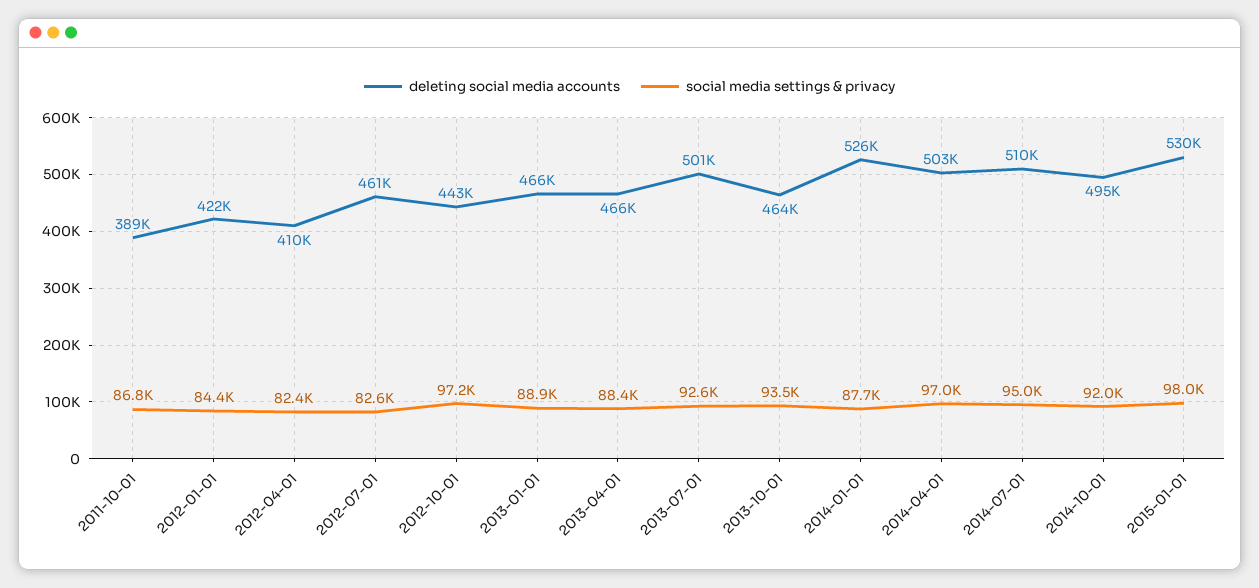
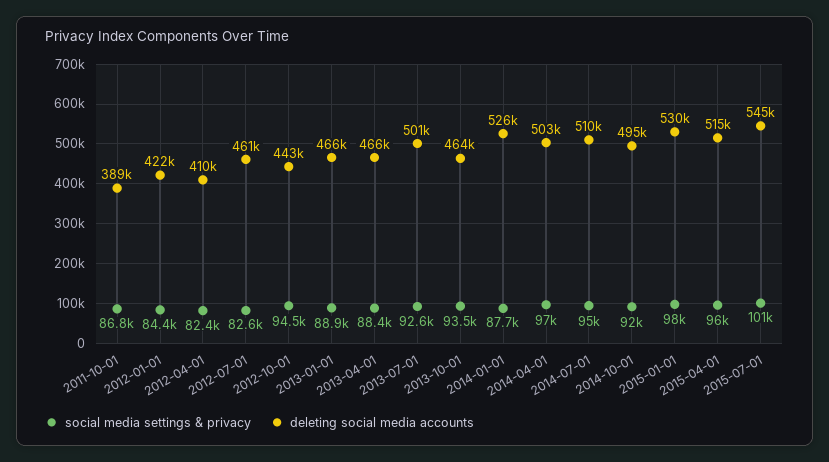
social media settings & privacy, 2012-10-01: 97200 -> 94500
social media settings & privacy, 2015-04-01: none -> 96000
deleting social media accounts, 2015-04-01: none -> 515000
social media settings & privacy, 2015-07-01: none -> 101000
deleting social media accounts, 2015-07-01: none -> 545000

